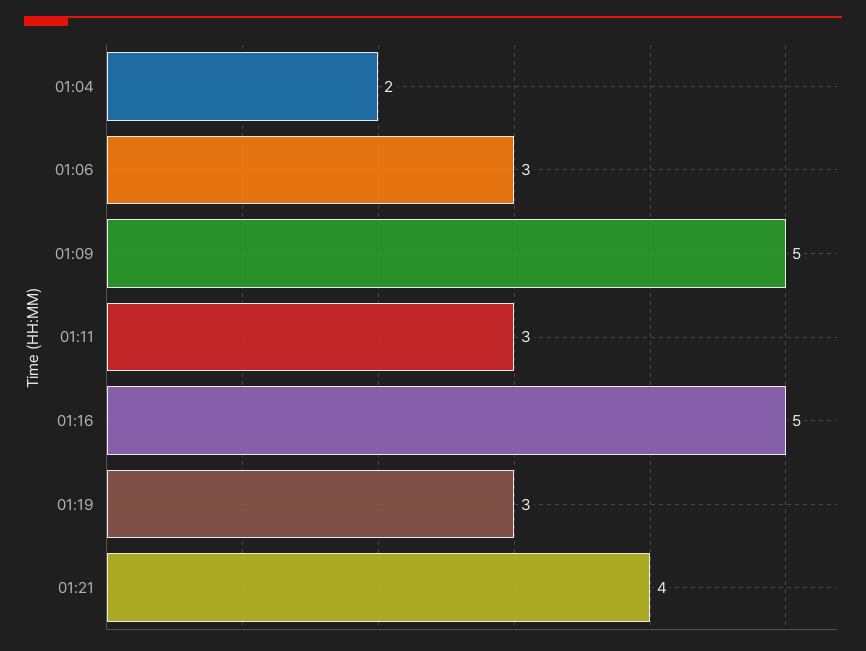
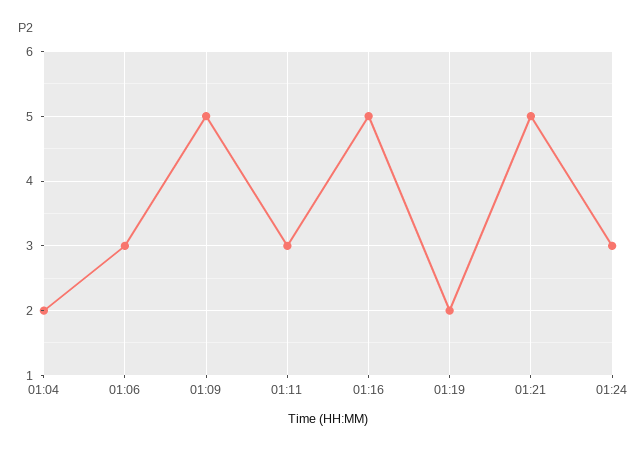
01:19: 3 -> 2
01:21: 4 -> 5
01:24: none -> 3

